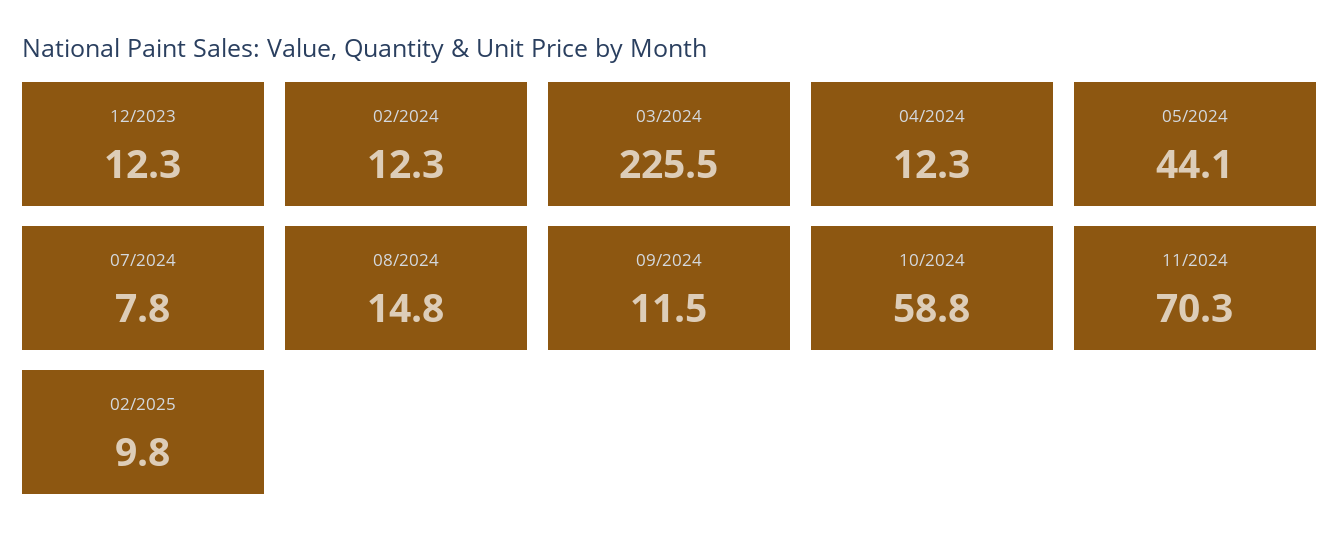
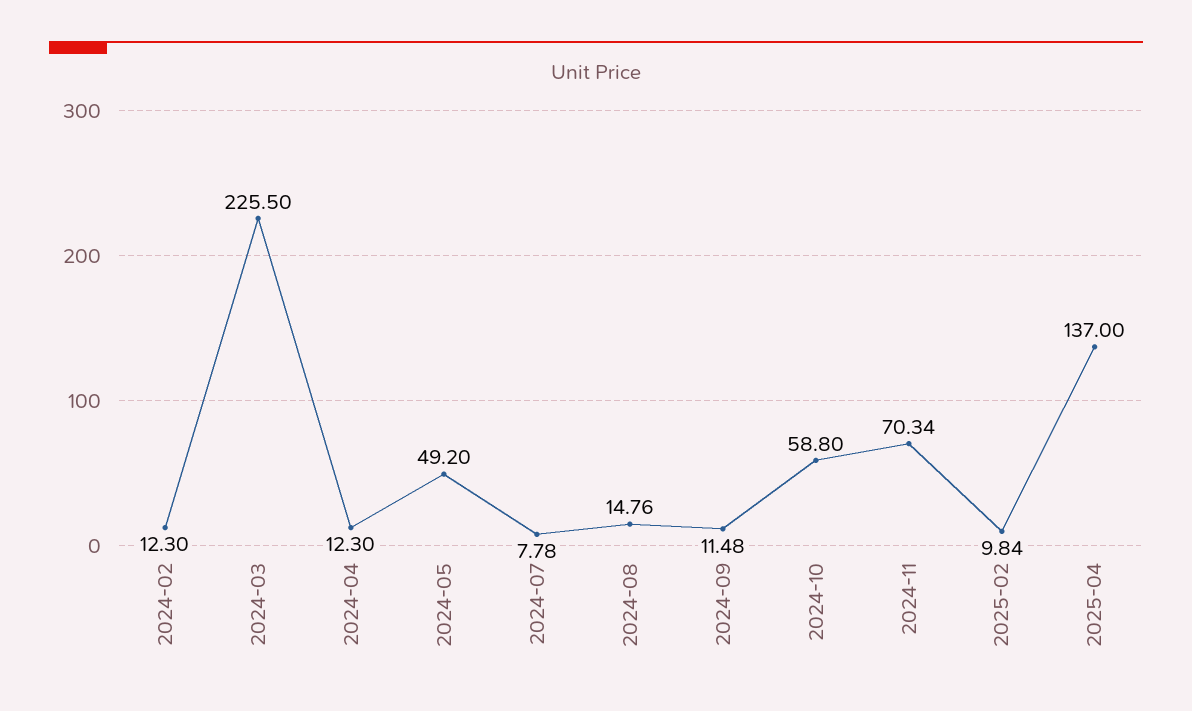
12/2023: 12.3 -> none
05/2024: 44.1 -> 49.2
2025-04: none -> 137

